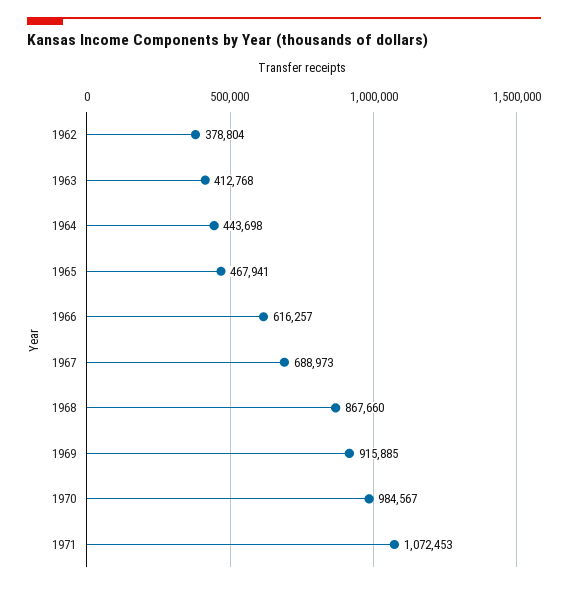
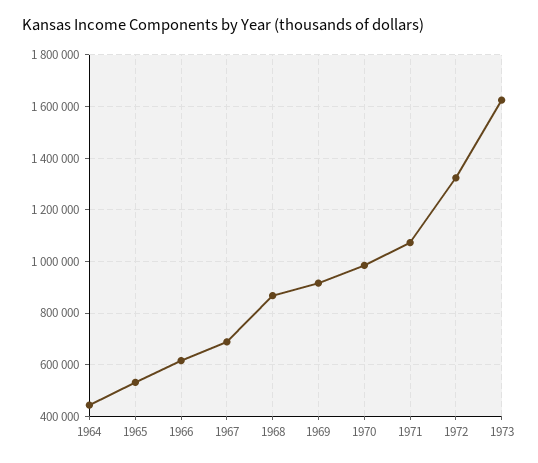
1962: 378804 -> none
1963: 412768 -> none
1965: 467941 -> 525000
1972: none -> 1325000
1973: none -> 1625000

